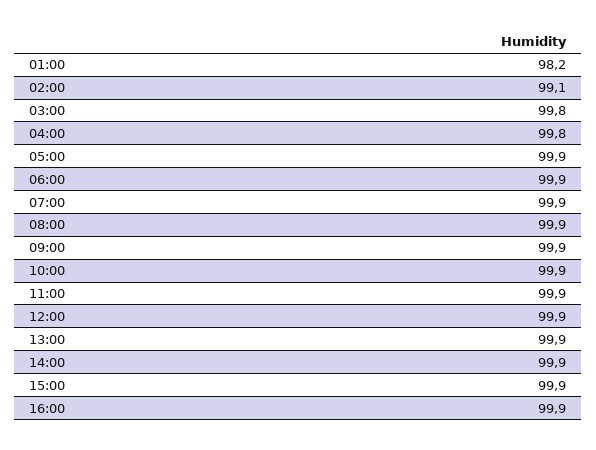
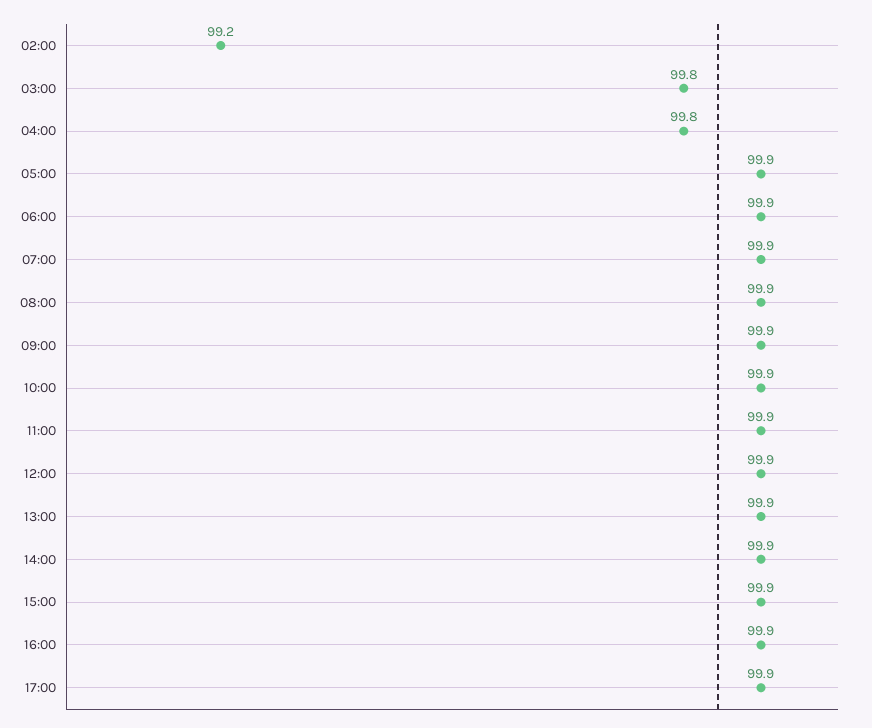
01:00: 98.2 -> none
02:00: 99.1 -> 99.2
17:00: none -> 99.9

